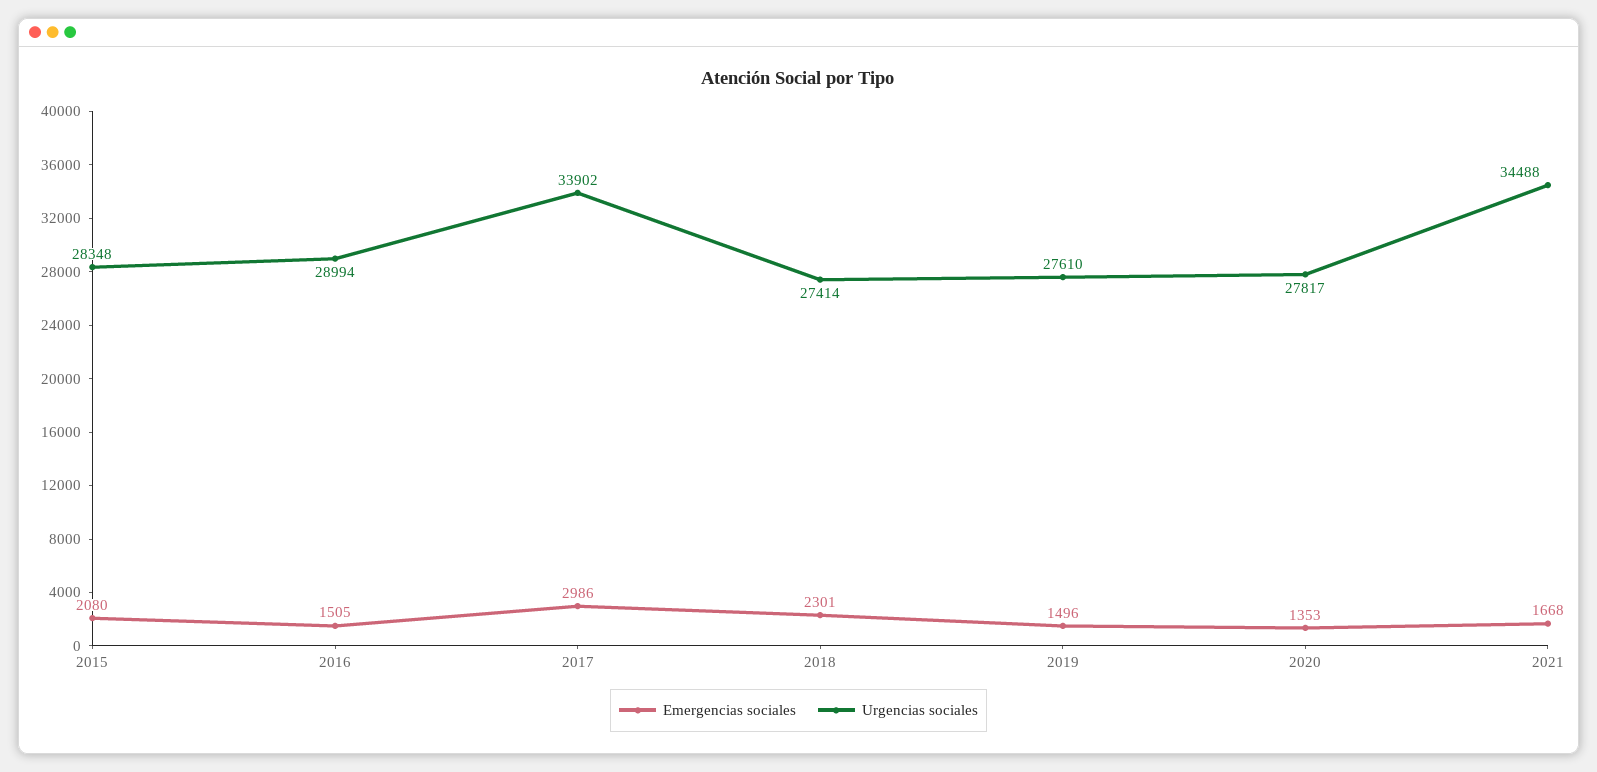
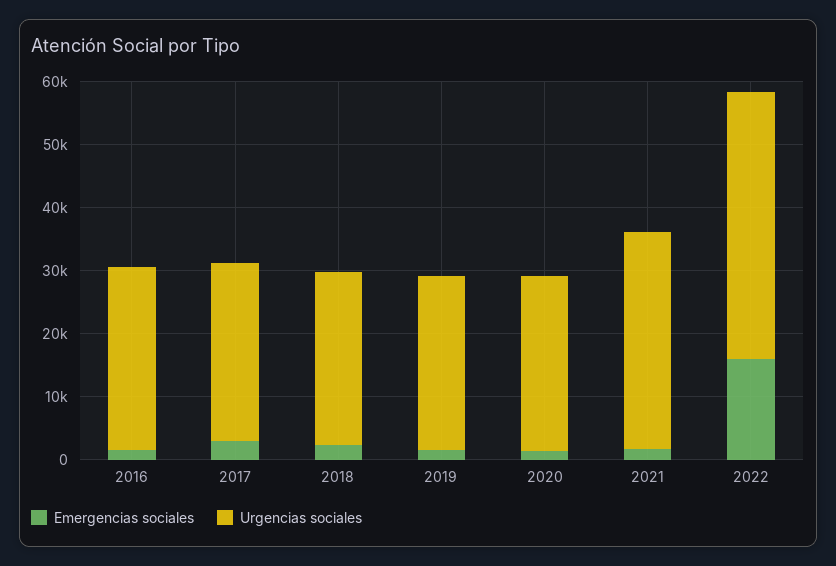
Emergencias sociales, 2015: 2080 -> none
Urgencias sociales, 2015: 28348 -> none
Urgencias sociales, 2017: 33902 -> 28000
Emergencias sociales, 2022: none -> 16000
Urgencias sociales, 2022: none -> 42000

